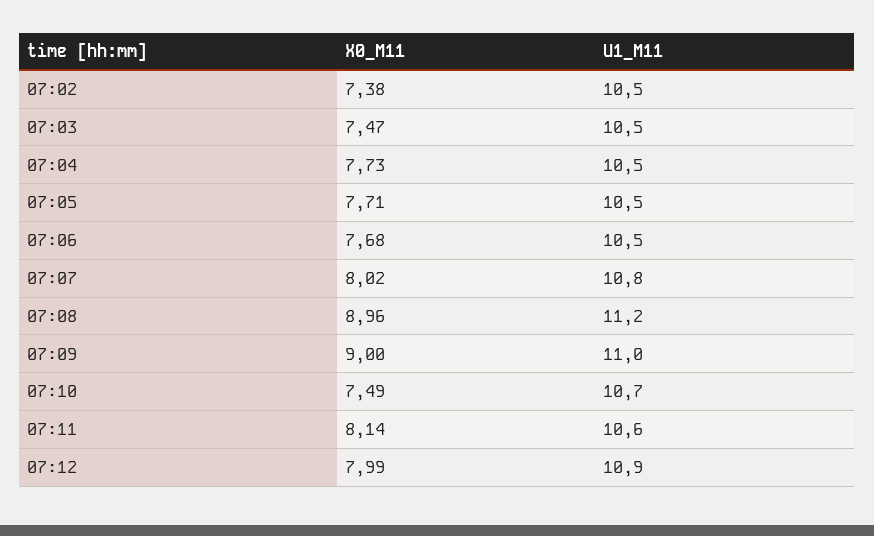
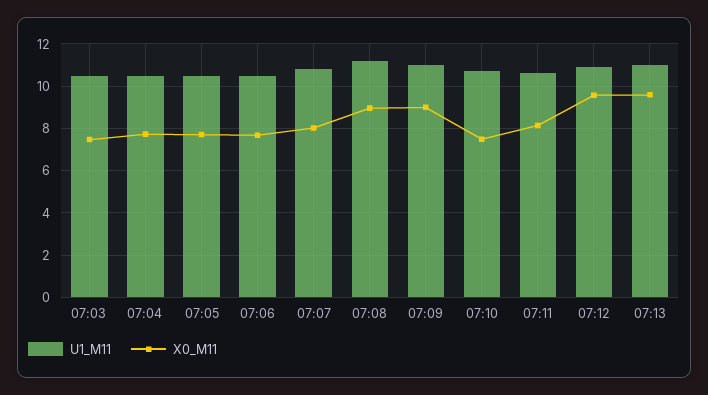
X0_M11, 07:02: 7.38 -> none
U1_M11, 07:02: 10.5 -> none
X0_M11, 07:12: 7.99 -> 9.5
U1_M11, 07:13: none -> 11
X0_M11, 07:13: none -> 9.5

